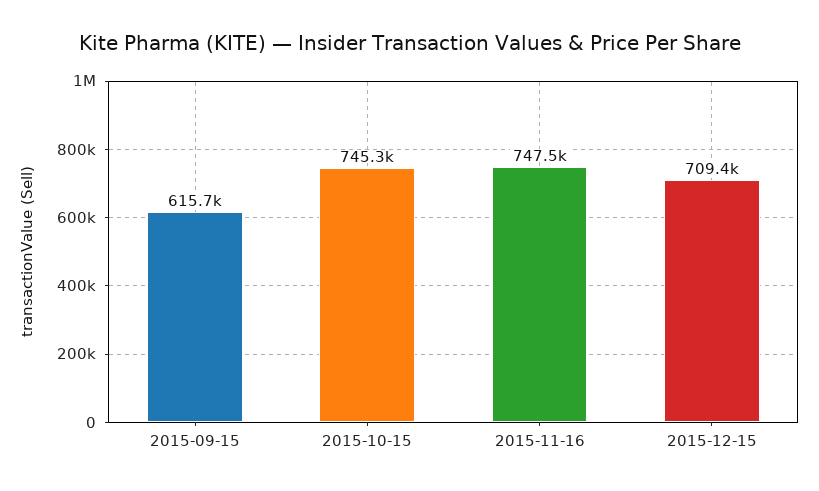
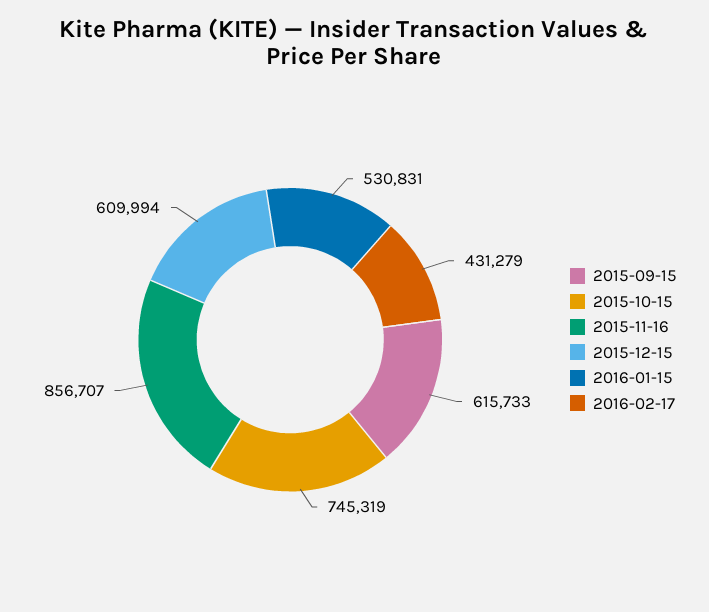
2015-11-16: 747500 -> 856707
2015-12-15: 709400 -> 609994
2016-01-15: none -> 530831
2016-02-17: none -> 431279

